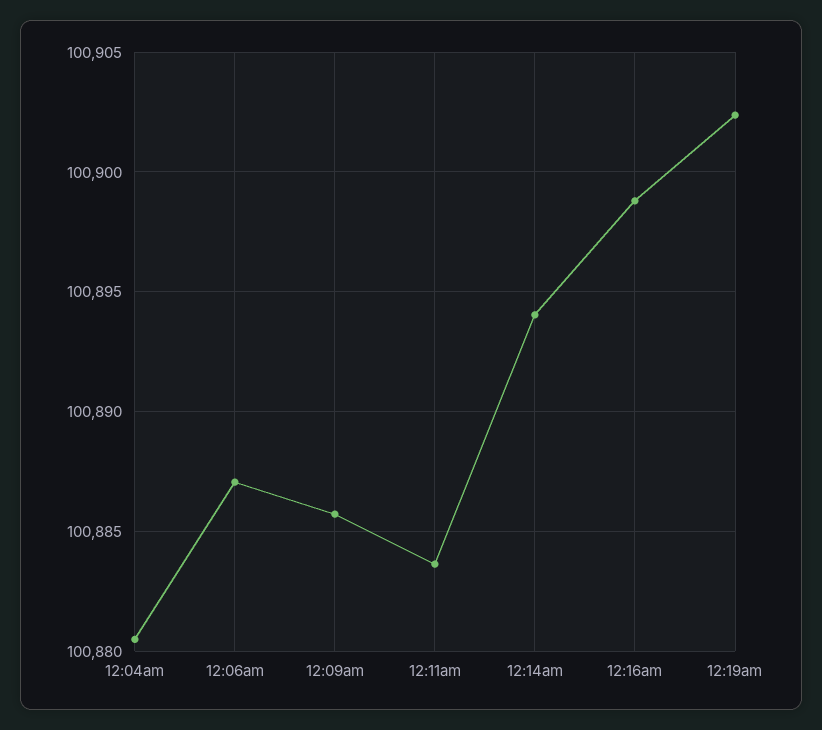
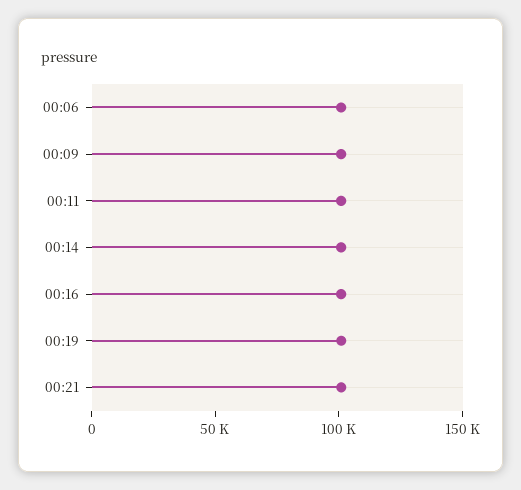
12:04am: 100880.5 -> none
00:21: none -> 100000

